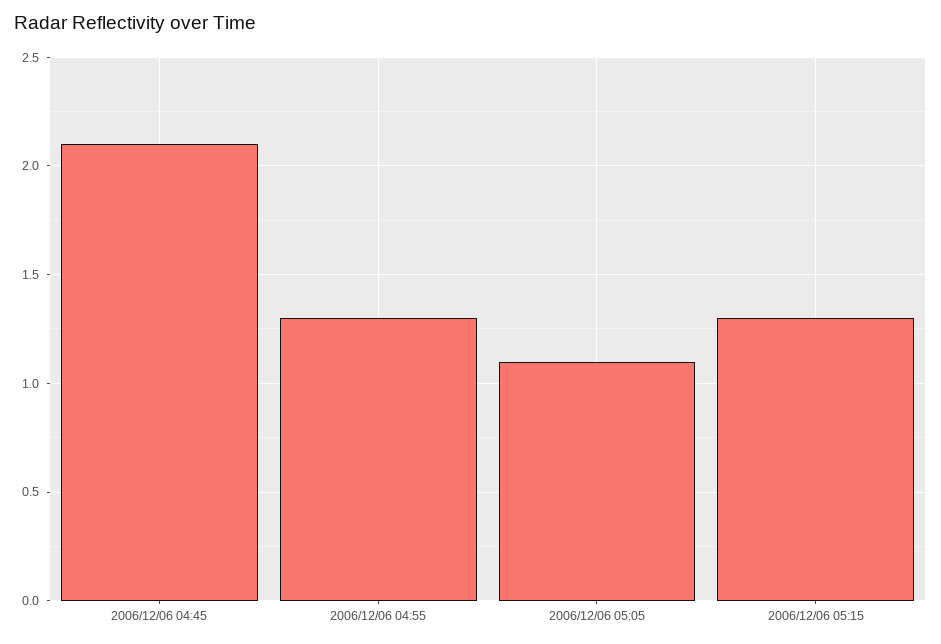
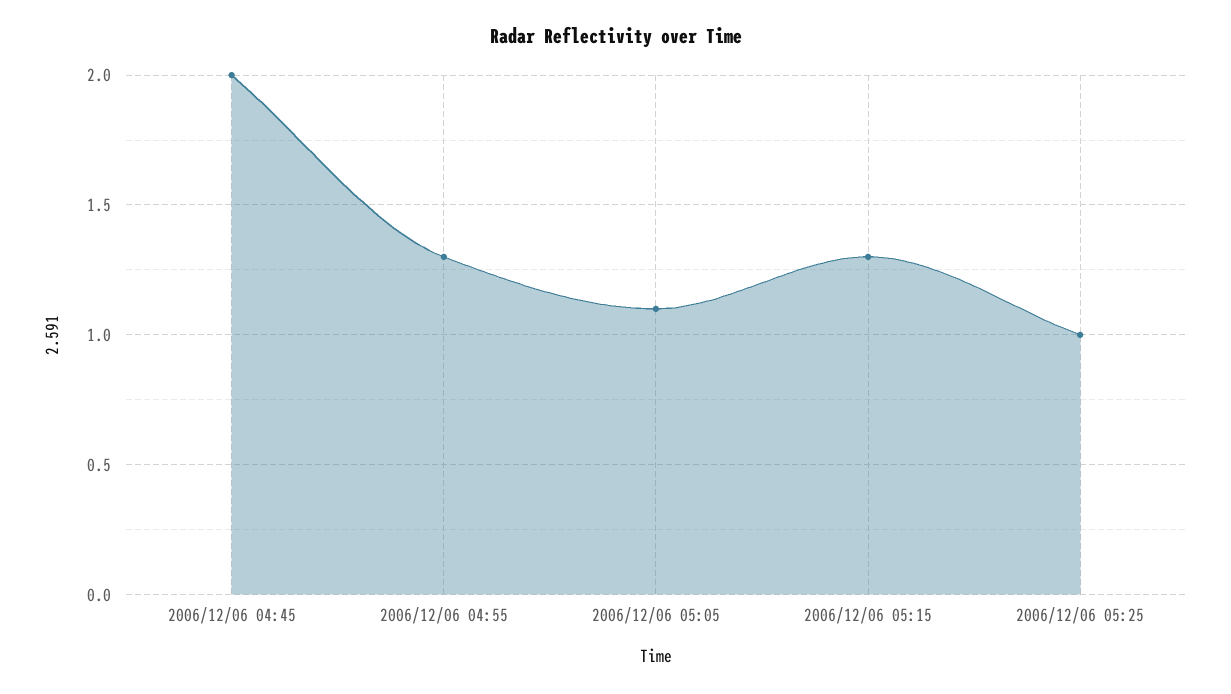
2006/12/06 04:45: 2.1 -> 2
2006/12/06 05:25: none -> 1

